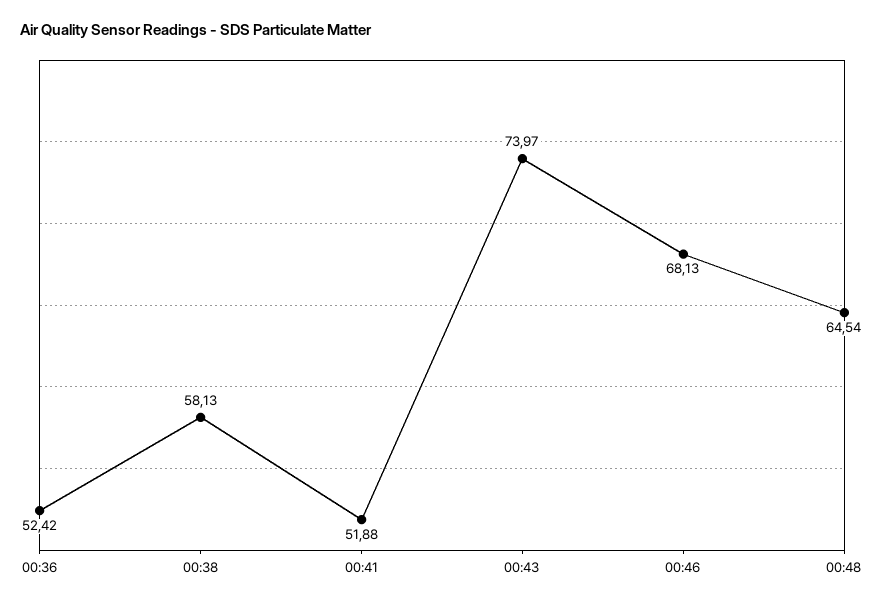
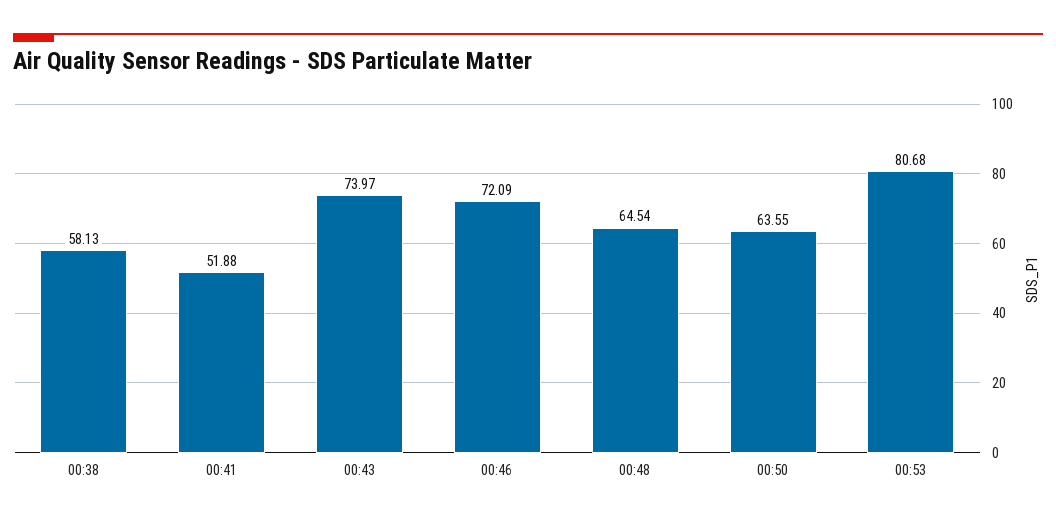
00:36: 52.42 -> none
00:46: 68.13 -> 72.09
00:50: none -> 63.55
00:53: none -> 80.68

